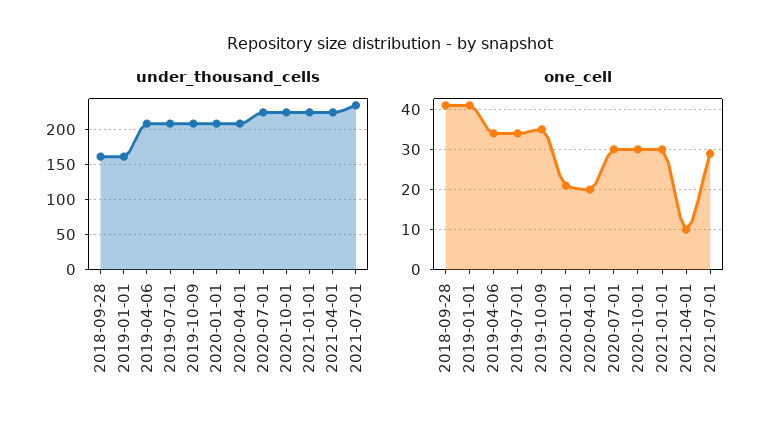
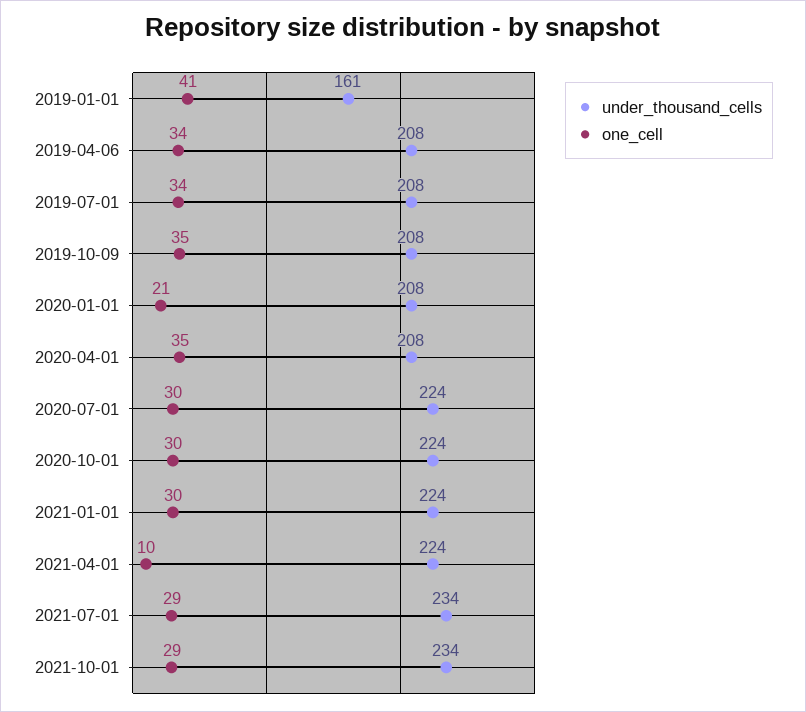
under_thousand_cells, 2018-09-28: 160 -> none
one_cell, 2018-09-28: 40 -> none
one_cell, 2020-04-01: 20 -> 35
under_thousand_cells, 2021-10-01: none -> 234
one_cell, 2021-10-01: none -> 29

